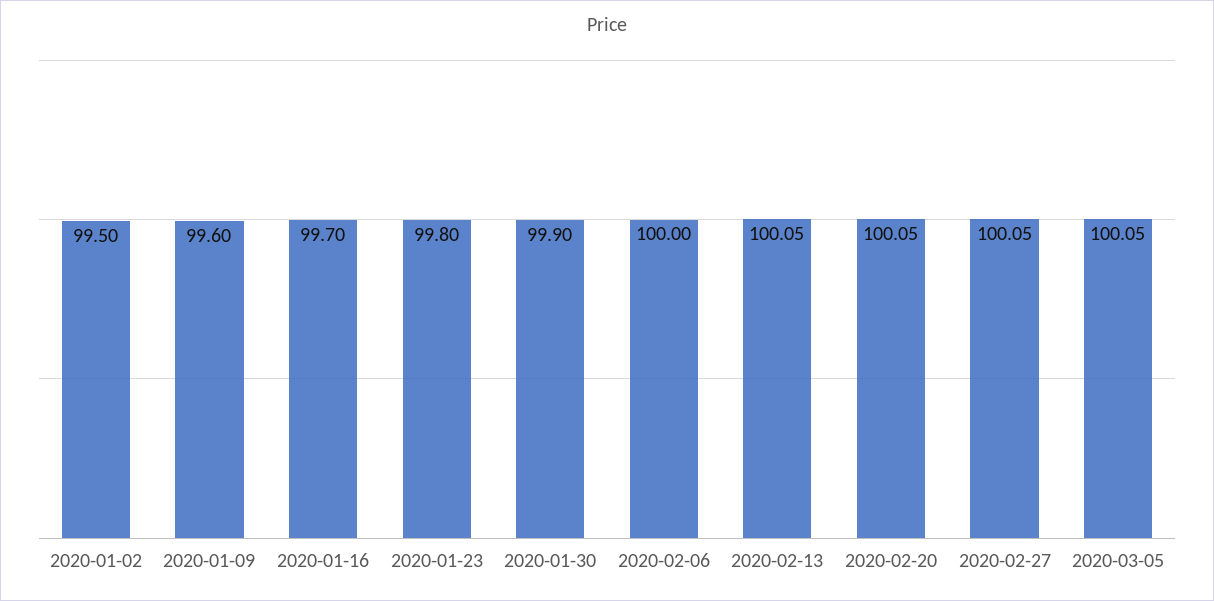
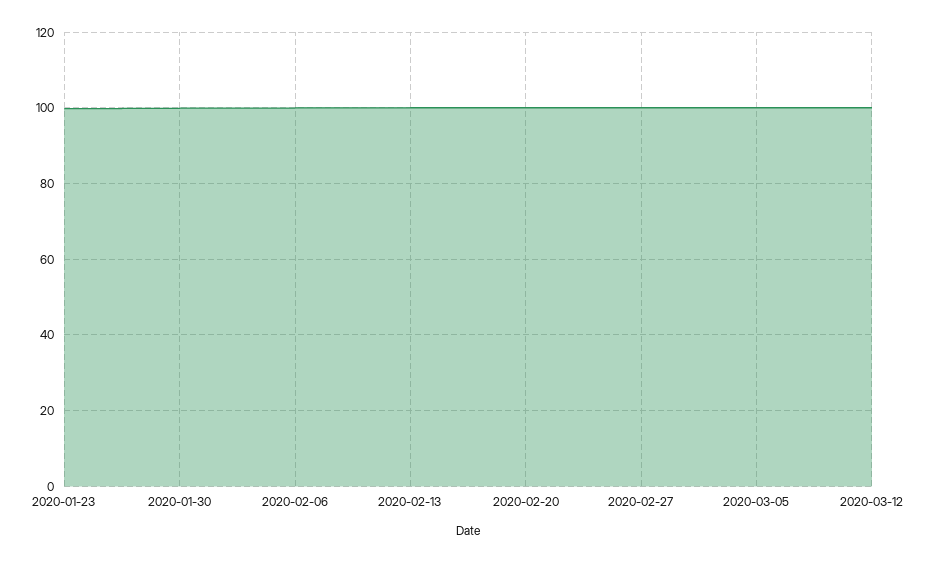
2020-01-02: 99.5 -> none
2020-01-09: 99.6 -> none
2020-01-16: 99.7 -> none
2020-03-12: none -> 100

